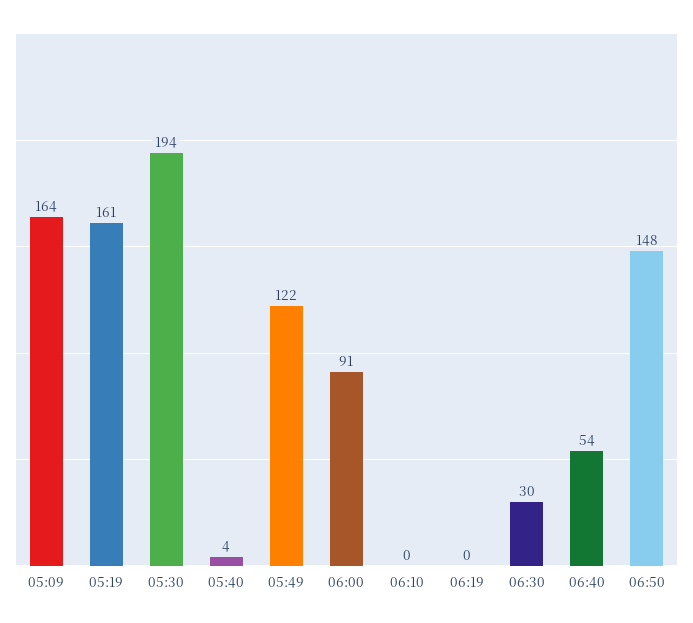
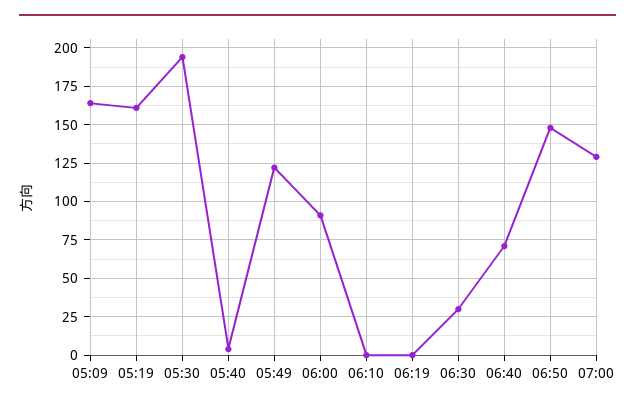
06:40: 54 -> 70
07:00: none -> 130

